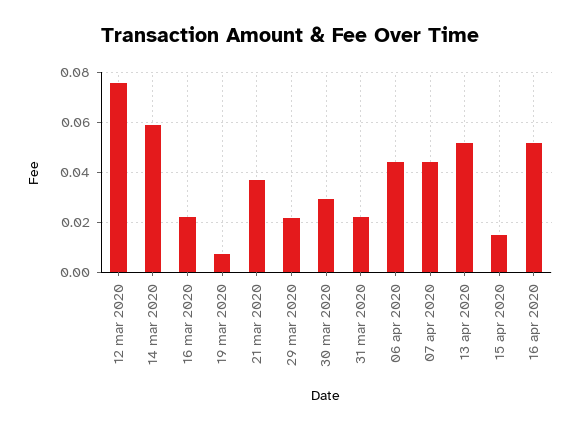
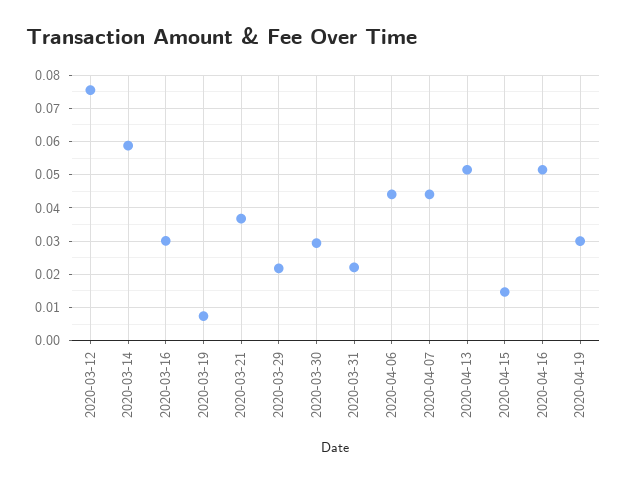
16 mar 2020: 0.0225 -> 0.03
2020-04-19: none -> 0.03

